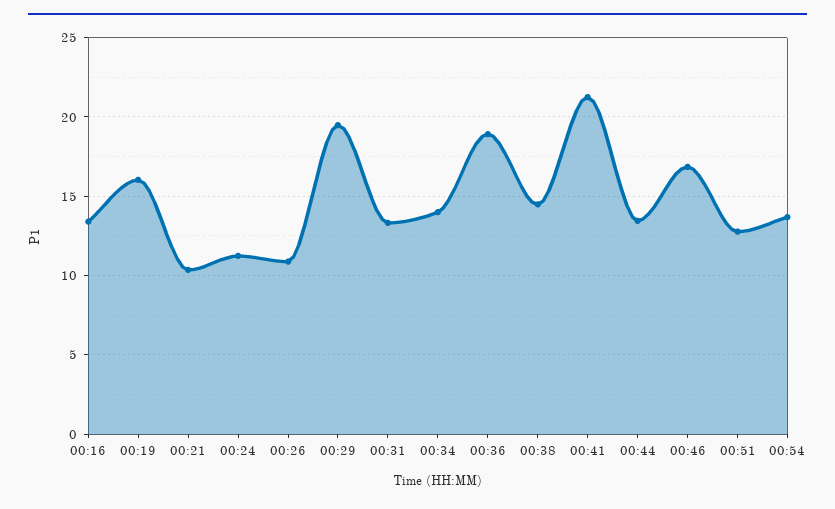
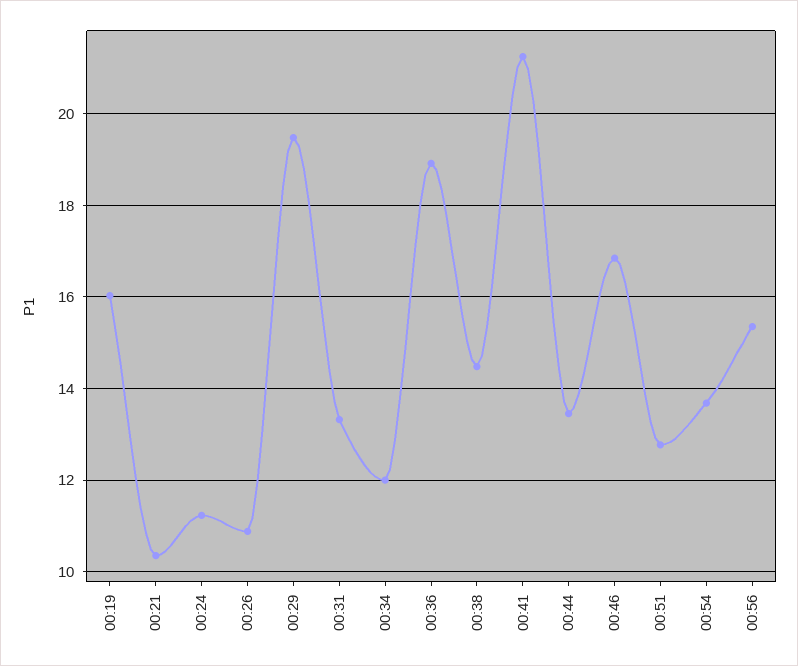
00:16: 13.5 -> none
00:34: 14 -> 12
00:56: none -> 15.4

